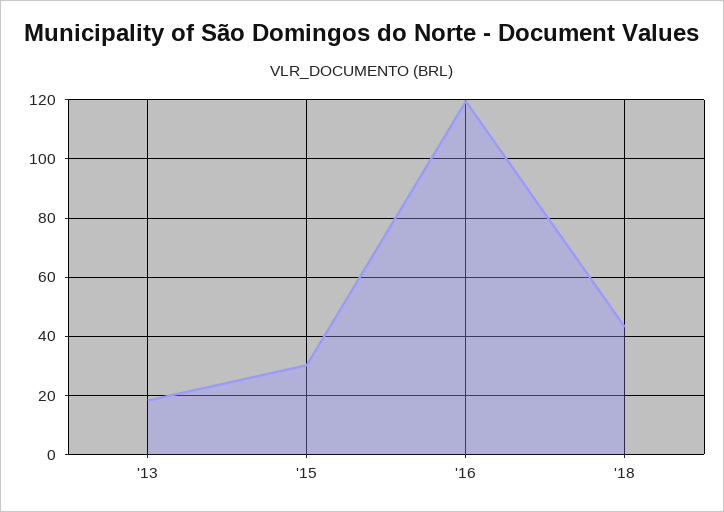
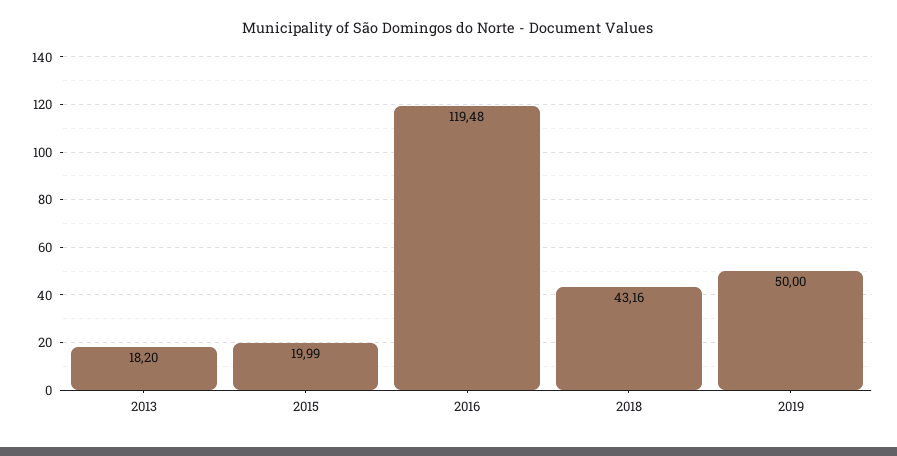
'15: 30 -> 19.99
2019: none -> 50

